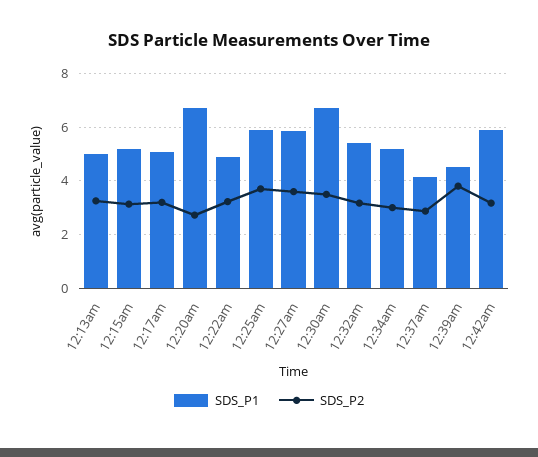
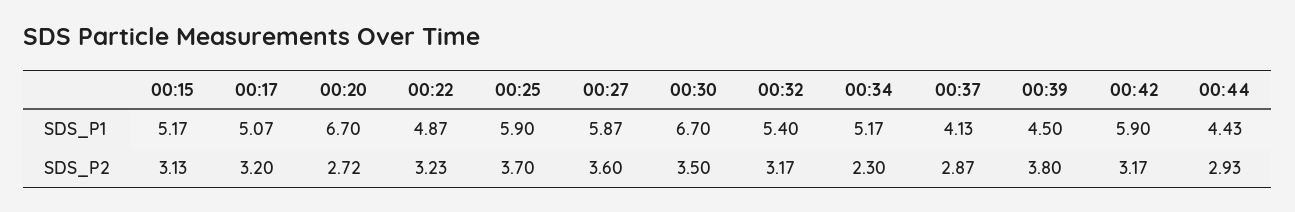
SDS_P1, 12:13am: 5 -> none
SDS_P2, 12:13am: 3.25 -> none
SDS_P2, 12:34am: 3 -> 2.3
SDS_P1, 00:44: none -> 4.43
SDS_P2, 00:44: none -> 2.93

